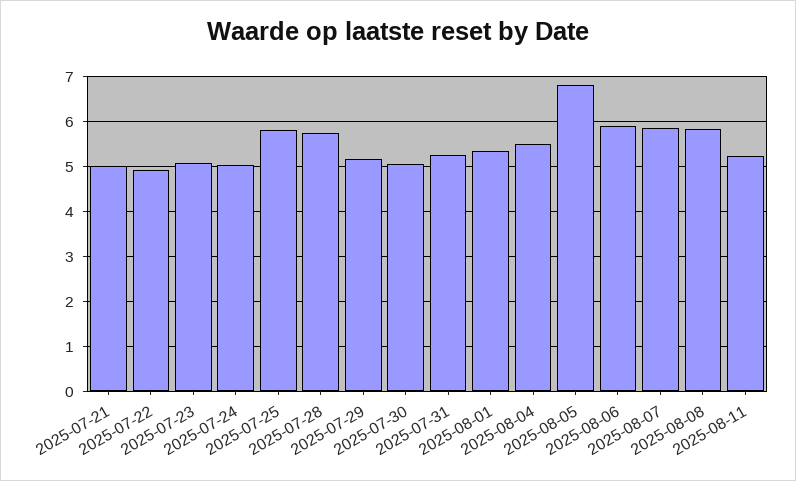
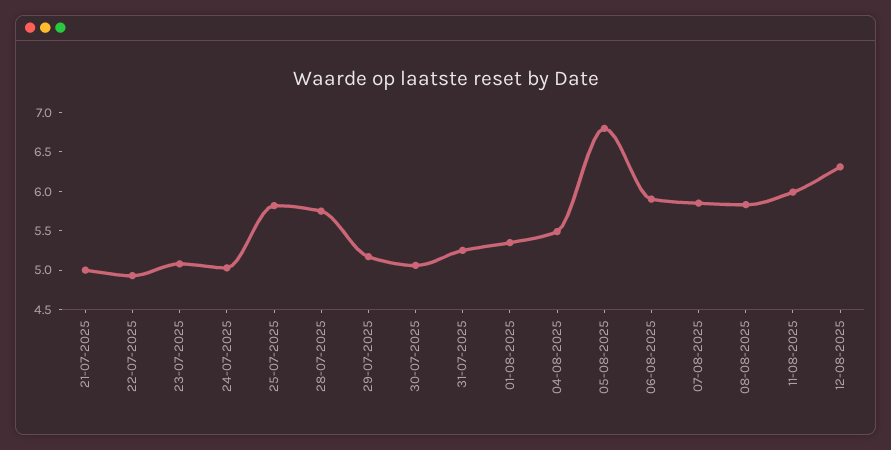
2025-08-11: 5.2 -> 6
12-08-2025: none -> 6.25

